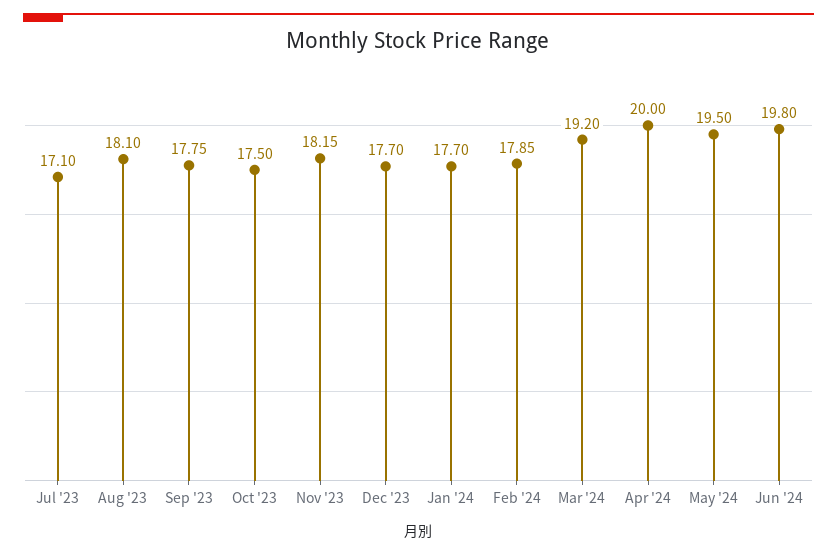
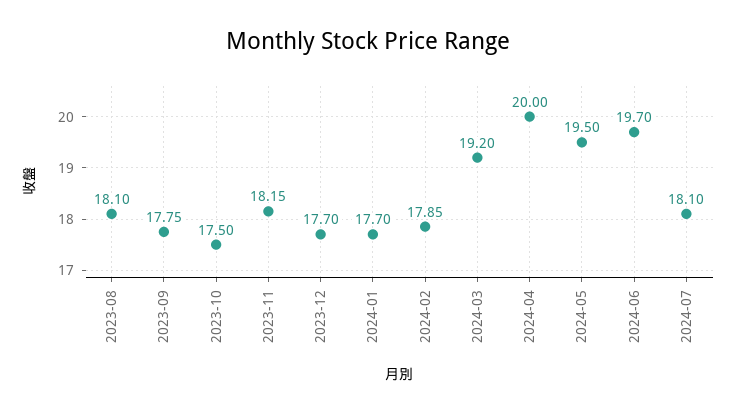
Jul '23: 17.1 -> none
Jun '24: 19.8 -> 19.7
2024-07: none -> 18.1

